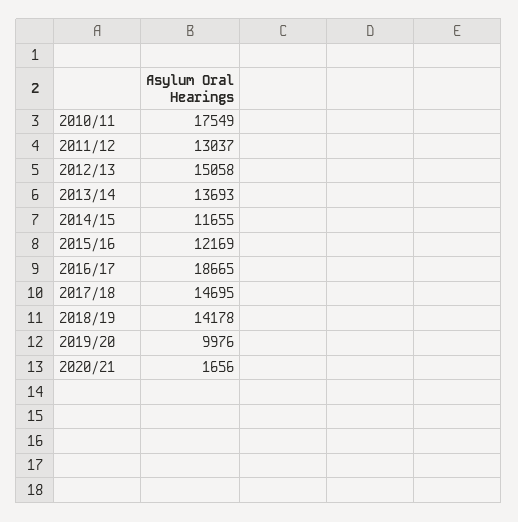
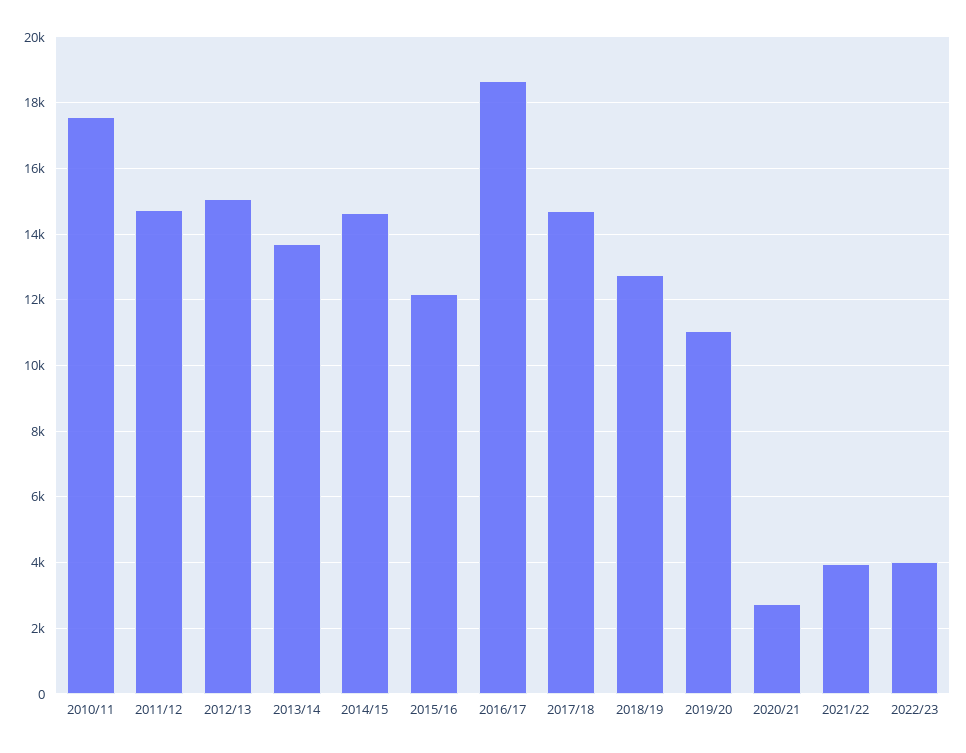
2011/12: 13037 -> 14800
2014/15: 11655 -> 14600
2018/19: 14178 -> 12800
2019/20: 9976 -> 11000
2020/21: 1656 -> 2800
2021/22: none -> 4000
2022/23: none -> 4000

